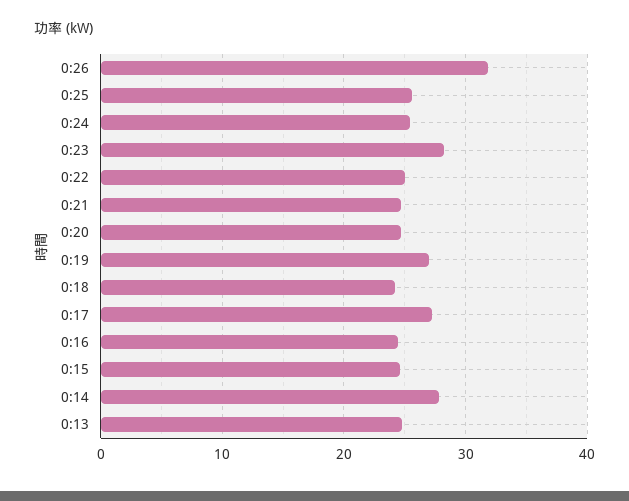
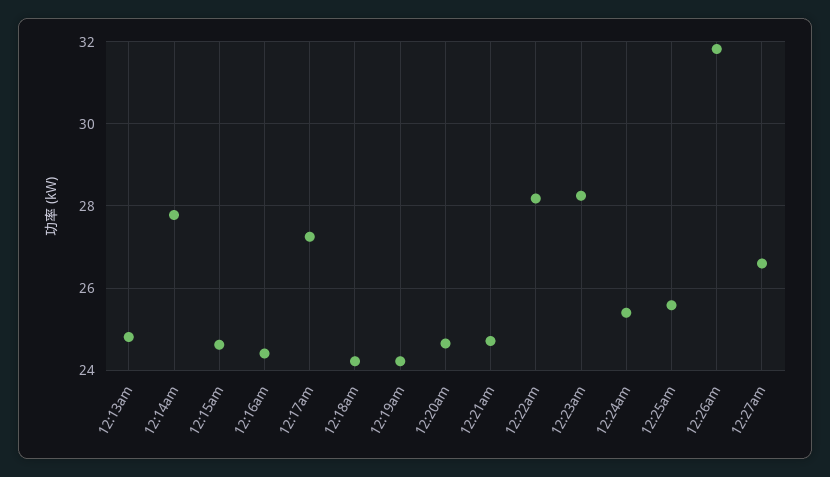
0:22: 25 -> 28.2
0:19: 27 -> 24.2
12:27am: none -> 26.6

